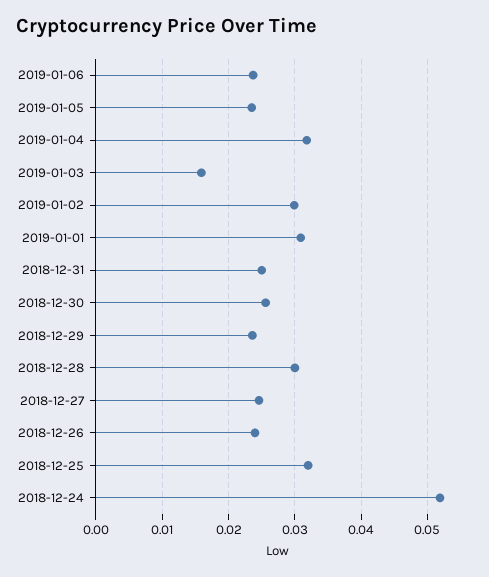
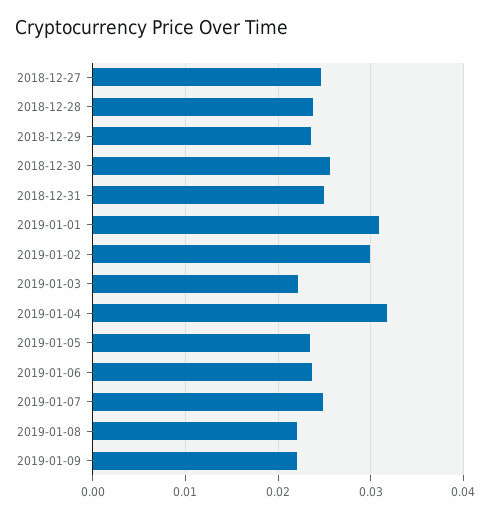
2019-01-03: 0.016 -> 0.022
2018-12-28: 0.03 -> 0.024
2018-12-26: 0.024 -> none
2018-12-25: 0.032 -> none
2018-12-24: 0.052 -> none
2019-01-07: none -> 0.025
2019-01-08: none -> 0.022
2019-01-09: none -> 0.022

